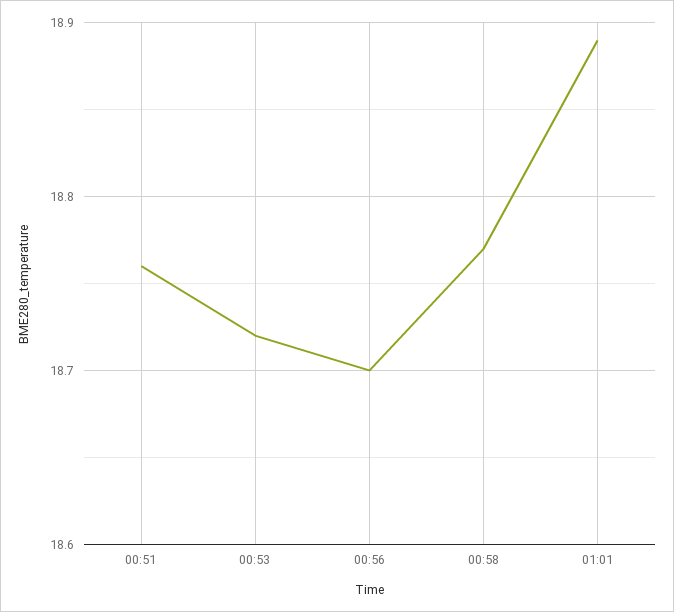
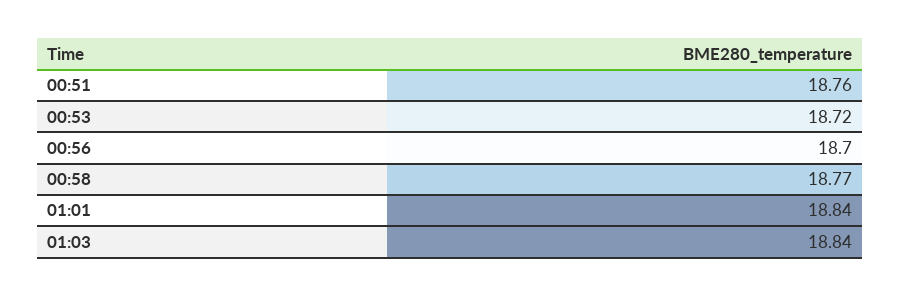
01:01: 18.89 -> 18.84
01:03: none -> 18.84

